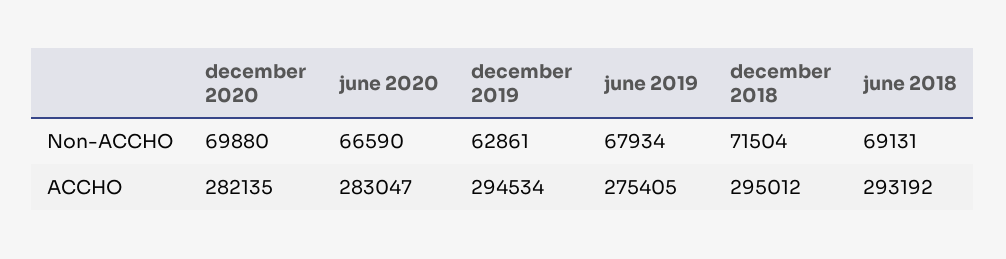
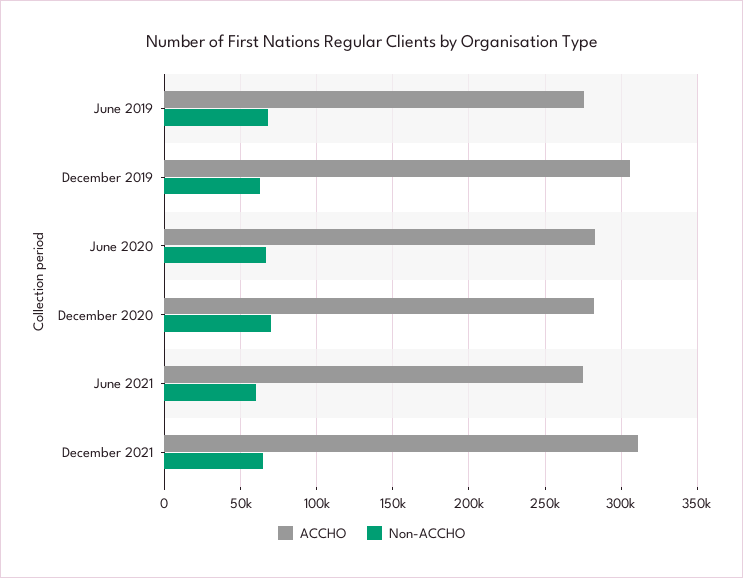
Non-ACCHO, december 2018: 71504 -> none
Non-ACCHO, june 2018: 69131 -> none
ACCHO, december 2019: 294534 -> 305000
ACCHO, december 2018: 295012 -> none
ACCHO, june 2018: 293192 -> none
ACCHO, June 2021: none -> 275000
Non-ACCHO, June 2021: none -> 60000
ACCHO, December 2021: none -> 310000
Non-ACCHO, December 2021: none -> 65000

